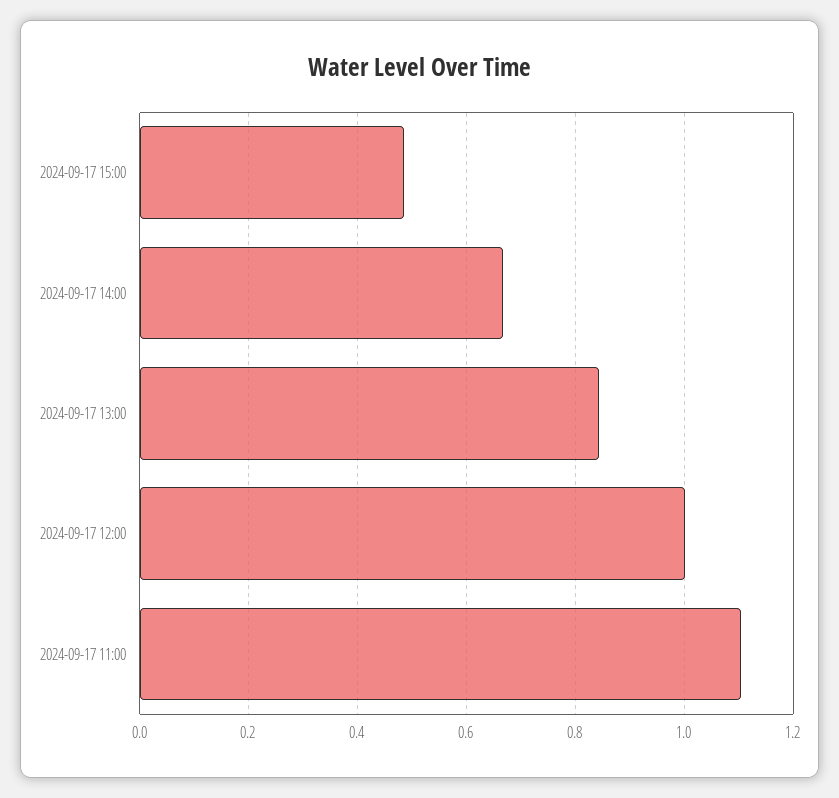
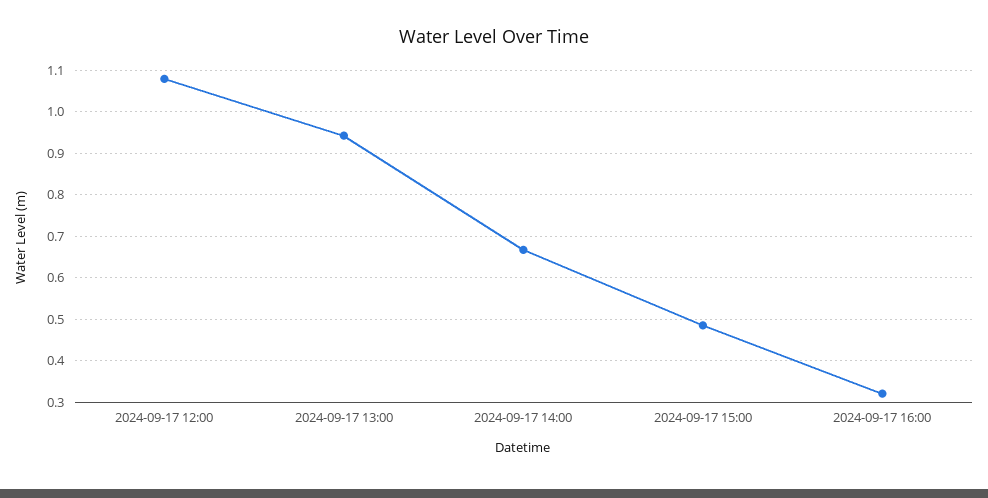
2024-09-17 13:00: 0.84 -> 0.94
2024-09-17 12:00: 1 -> 1.08
2024-09-17 11:00: 1.1 -> none
2024-09-17 16:00: none -> 0.32

